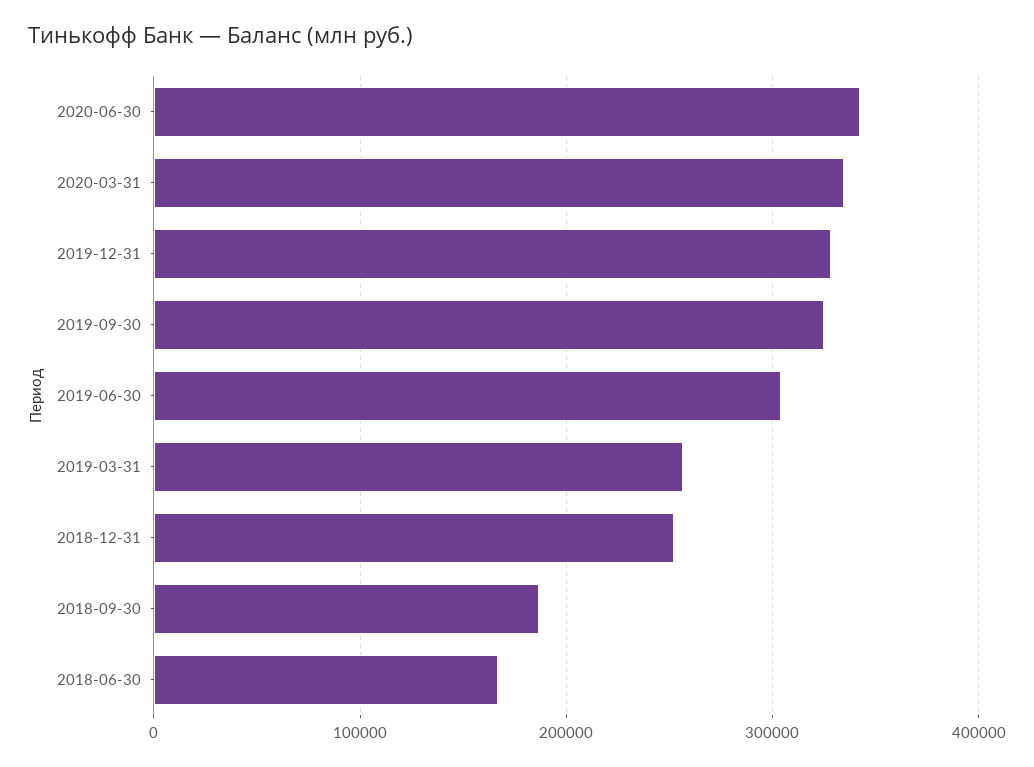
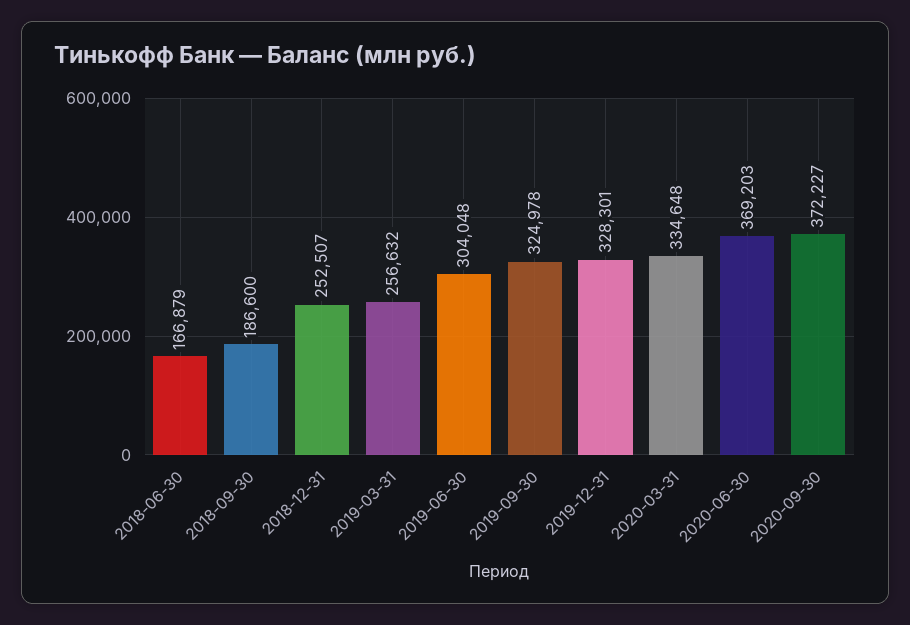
2020-06-30: 340000 -> 369203
2020-09-30: none -> 372227

